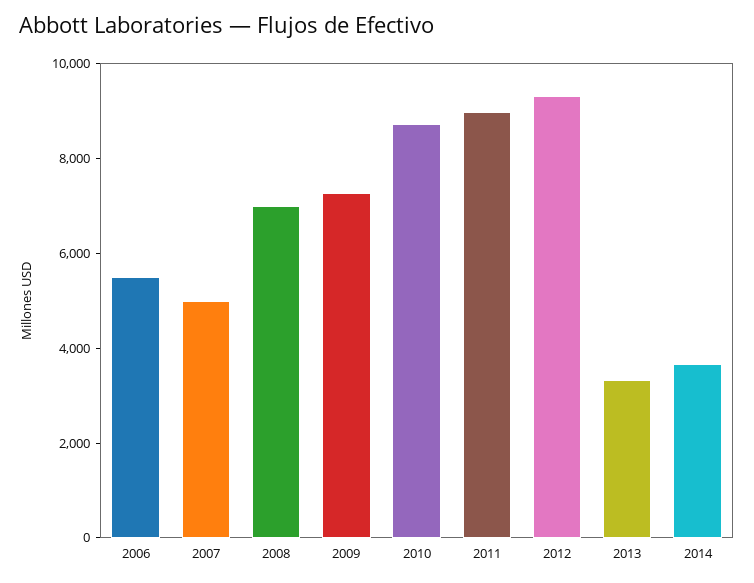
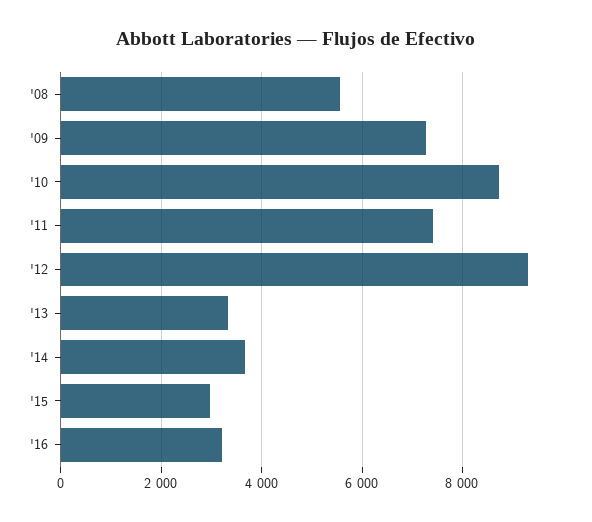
2006: 5500 -> none
2007: 5000 -> none
2008: 7000 -> 5600
2011: 9000 -> 7400
'15: none -> 3000
'16: none -> 3200

